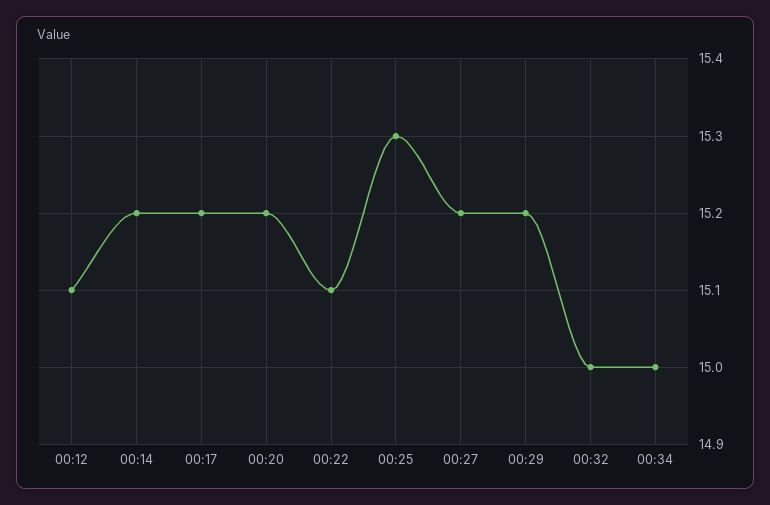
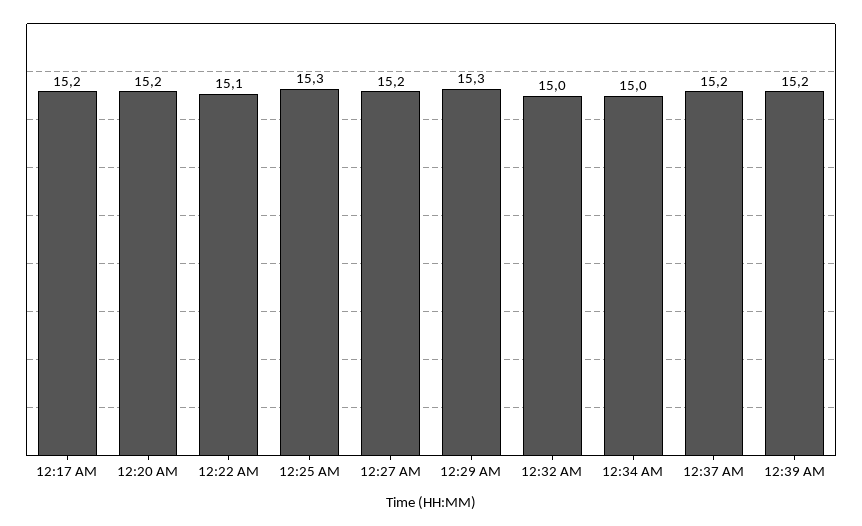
00:12: 15.1 -> none
00:14: 15.2 -> none
00:29: 15.2 -> 15.3
12:37 AM: none -> 15.2
12:39 AM: none -> 15.2

